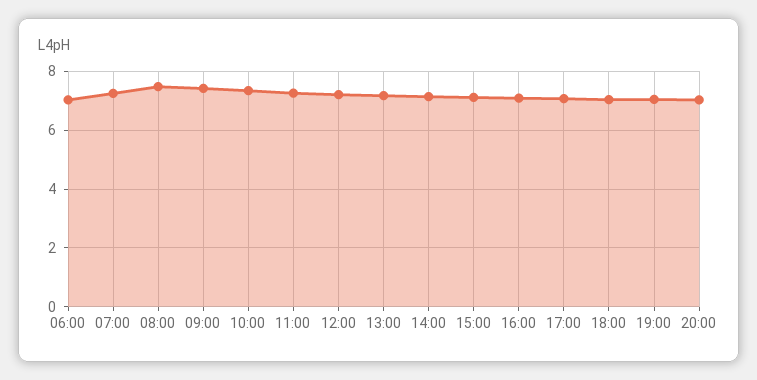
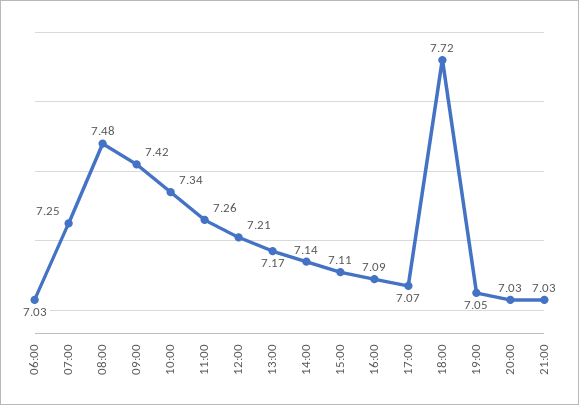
18:00: 7 -> 7.72
21:00: none -> 7.03

